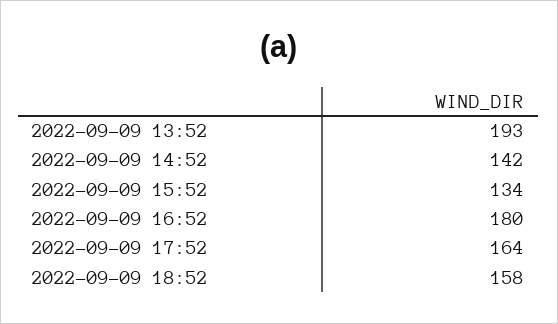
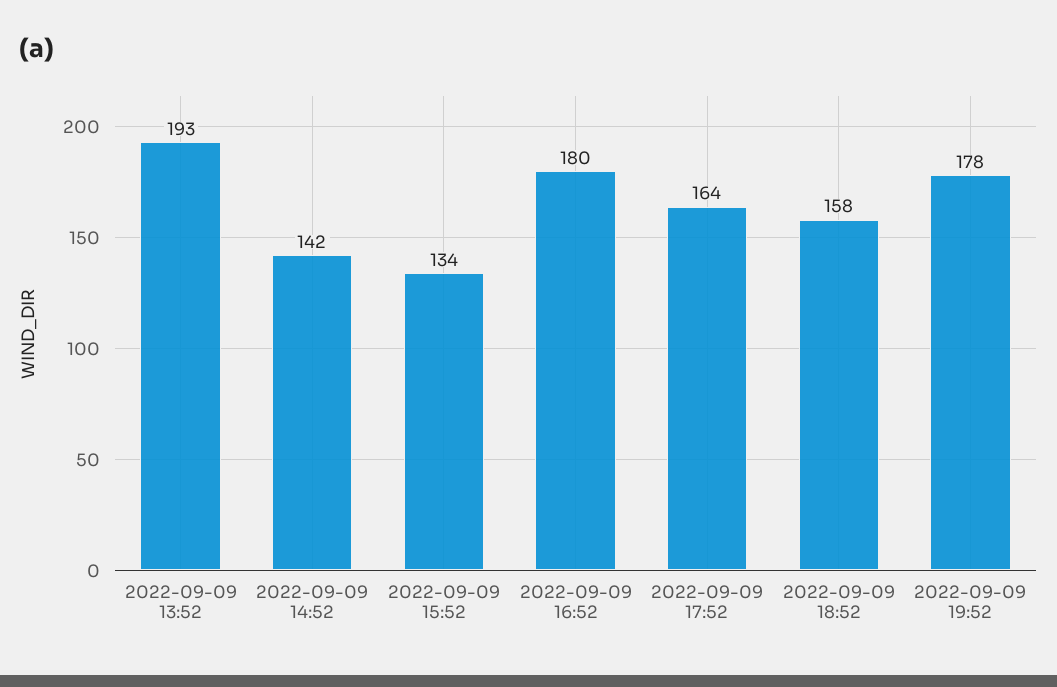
2022-09-09 19:52: none -> 178

